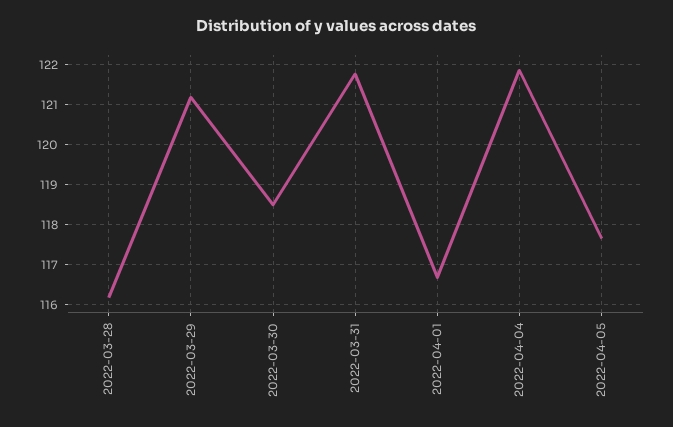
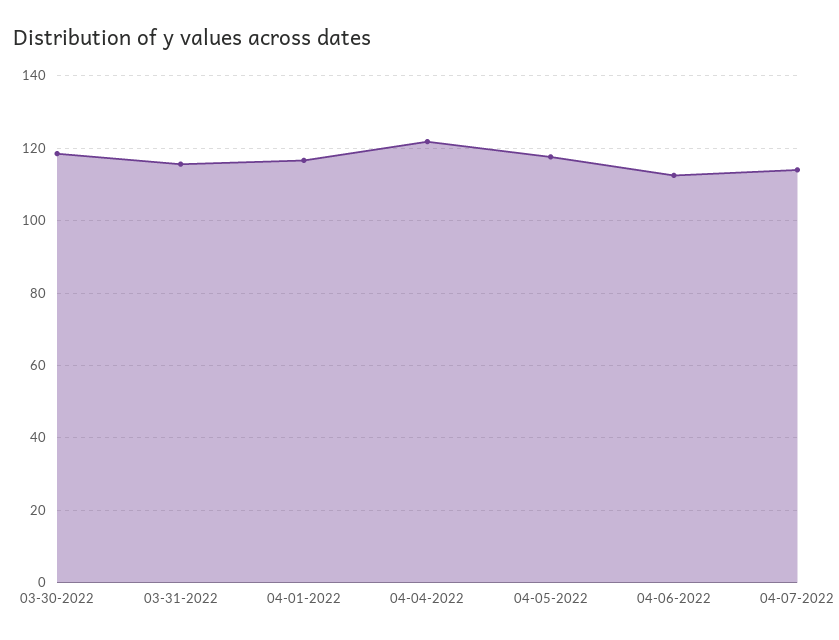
2022-03-28: 116.2 -> none
2022-03-29: 121.2 -> none
2022-03-31: 121.8 -> 116
04-06-2022: none -> 112
04-07-2022: none -> 114

